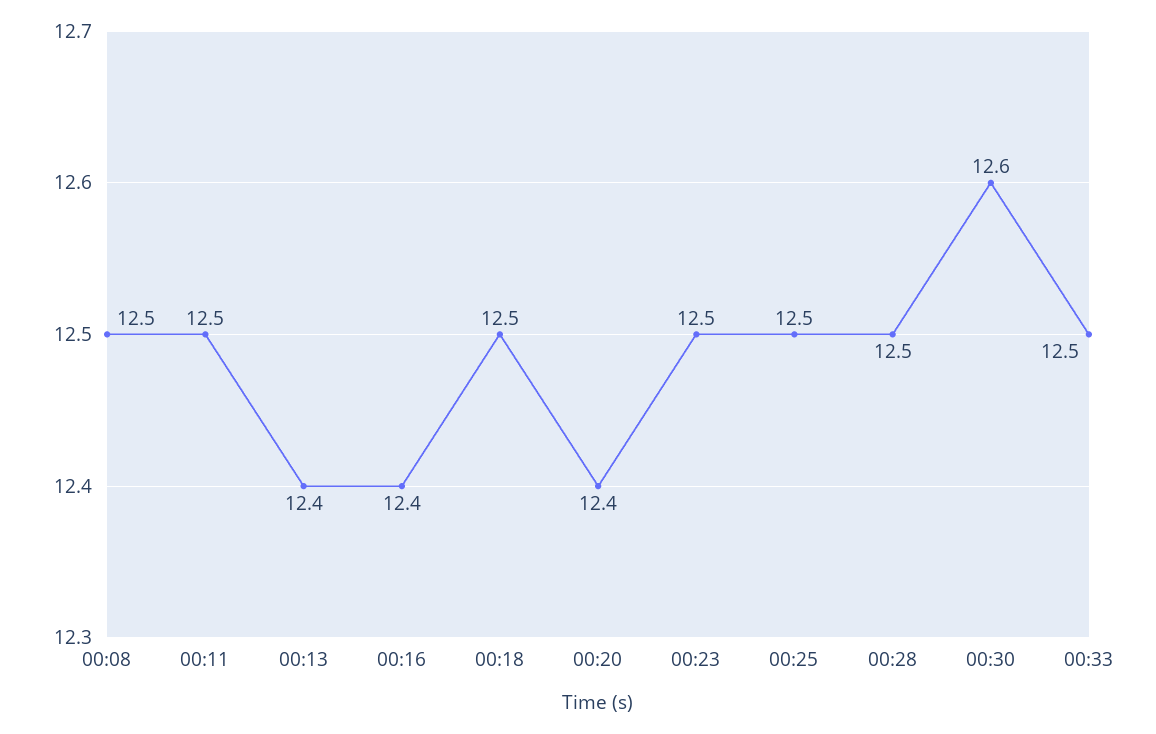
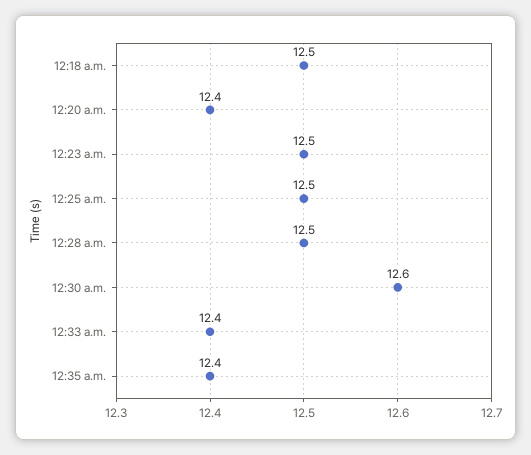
00:08: 12.5 -> none
00:11: 12.5 -> none
00:13: 12.4 -> none
00:16: 12.4 -> none
00:33: 12.5 -> 12.4
12:35 a.m.: none -> 12.4

